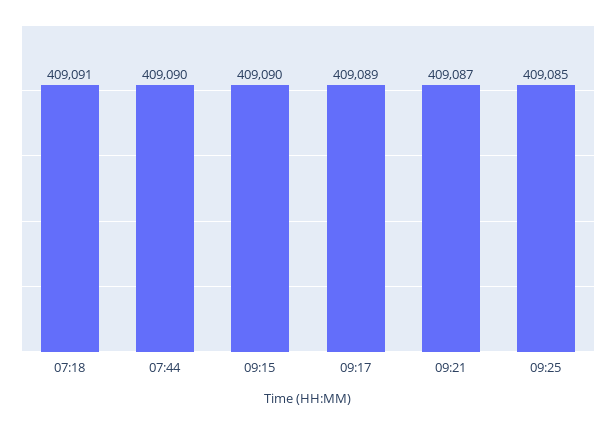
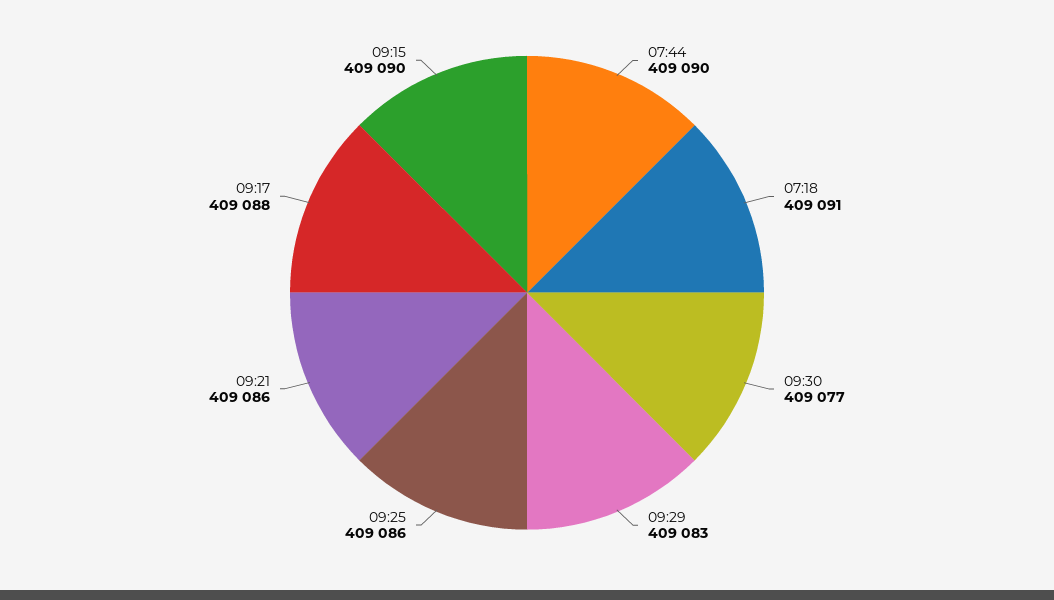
09:17: 409089 -> 409088
09:21: 409087 -> 409086
09:25: 409085 -> 409086
09:30: none -> 409077
09:29: none -> 409083

